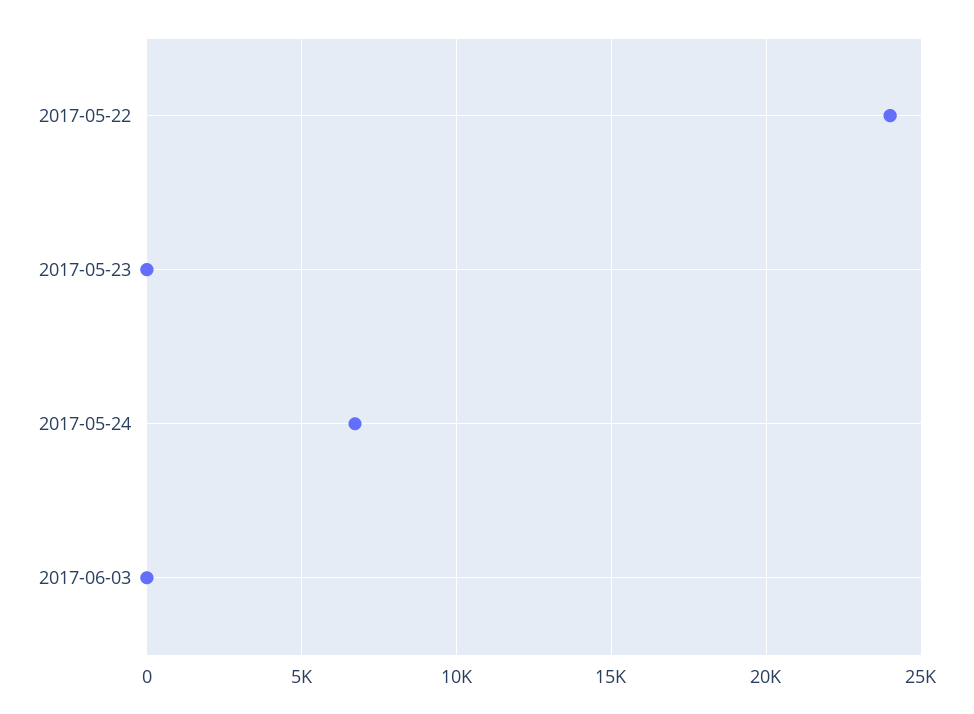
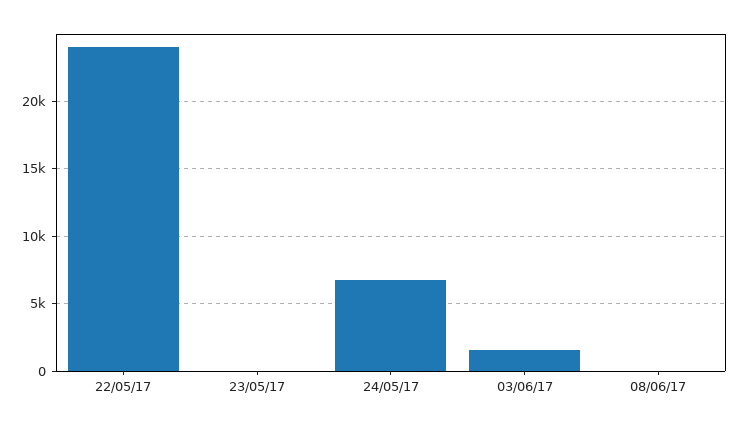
2017-06-03: 0 -> 1500
08/06/17: none -> 0

